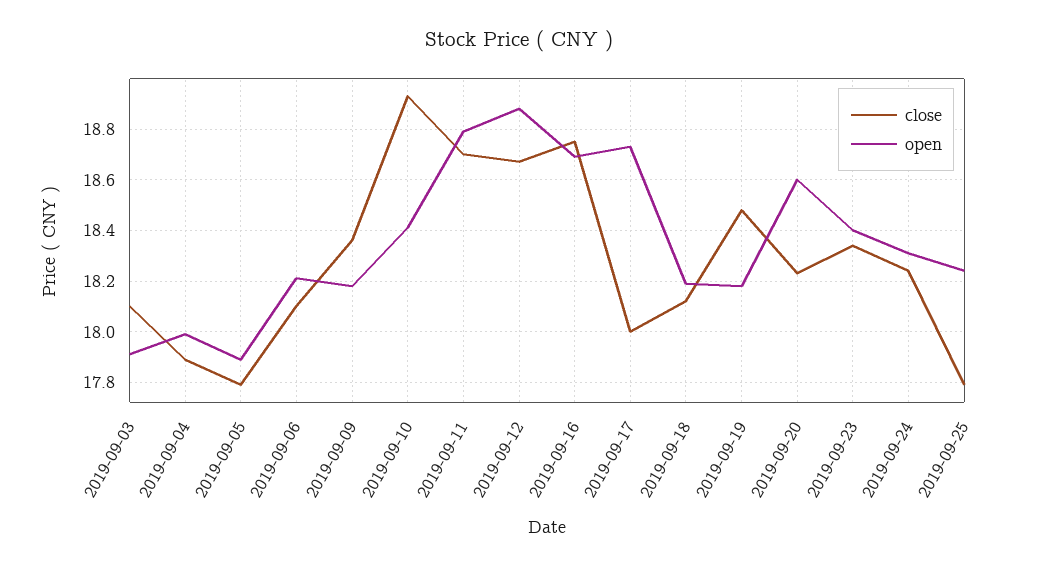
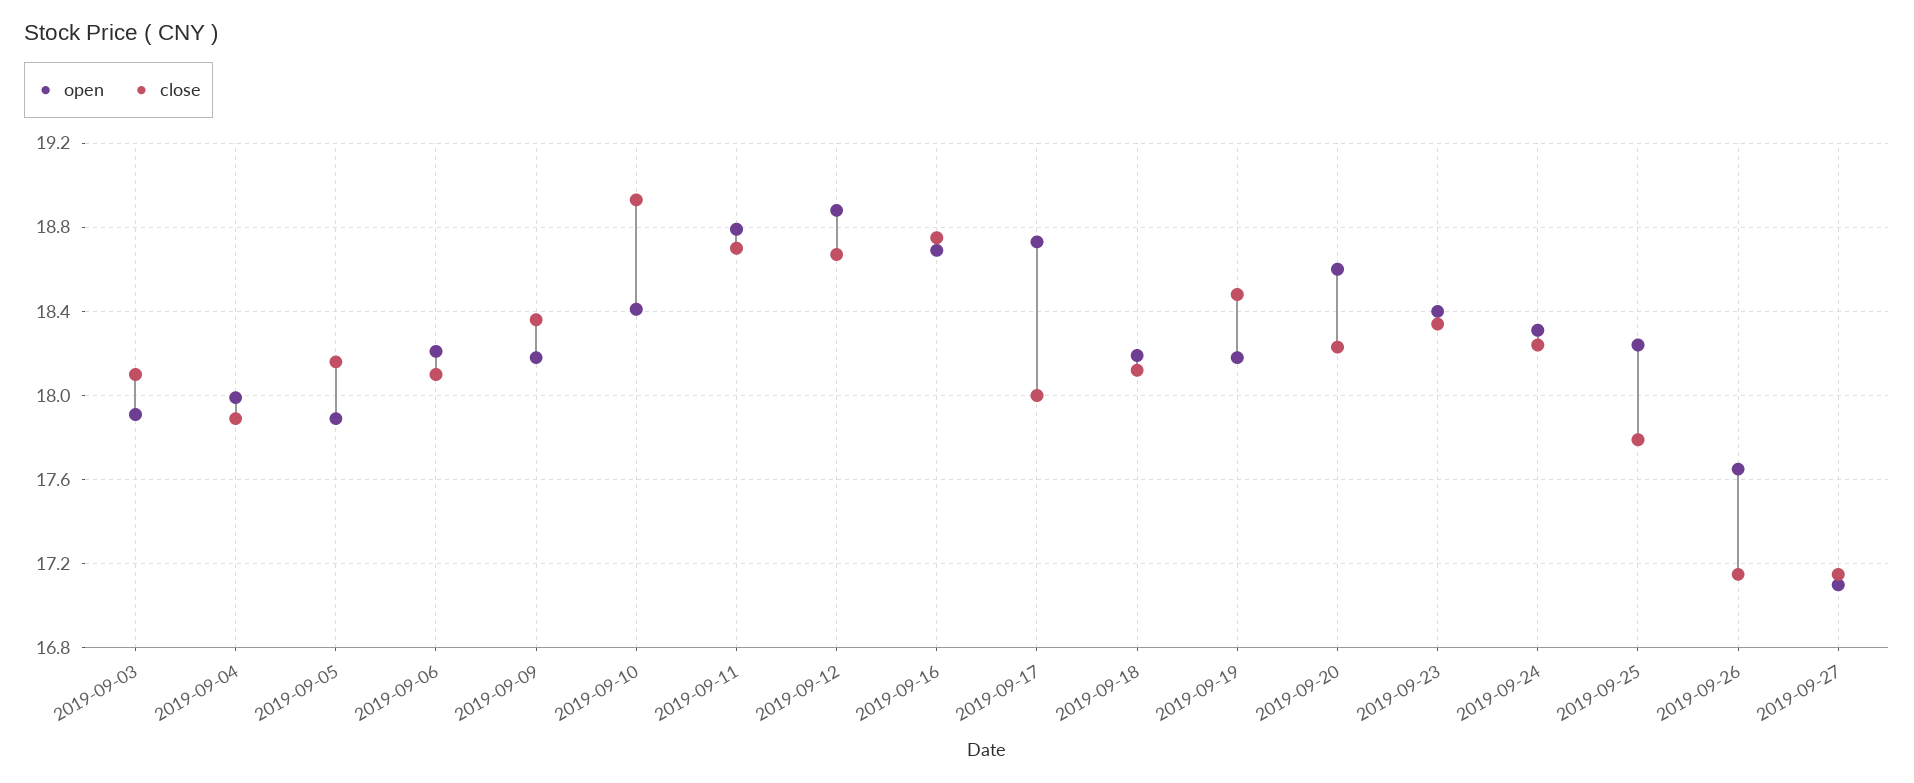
close, 2019-09-05: 17.8 -> 18.15
open, 2019-09-26: none -> 17.65
close, 2019-09-26: none -> 17.15
open, 2019-09-27: none -> 17.1
close, 2019-09-27: none -> 17.15

